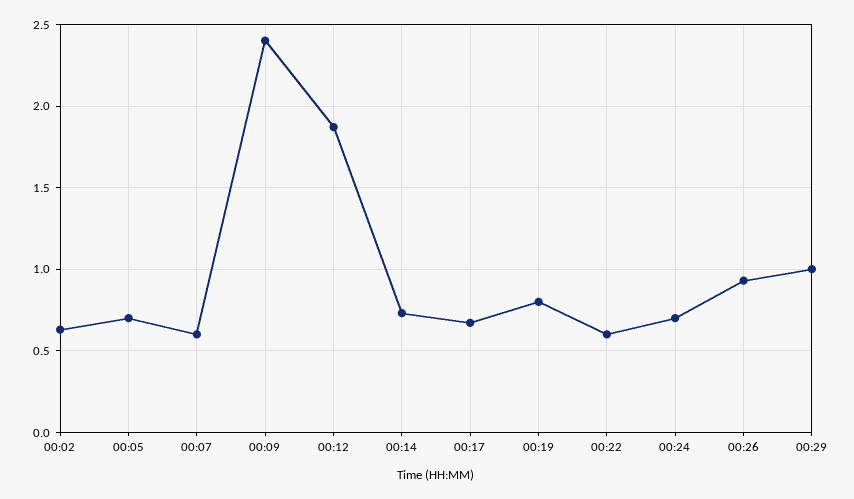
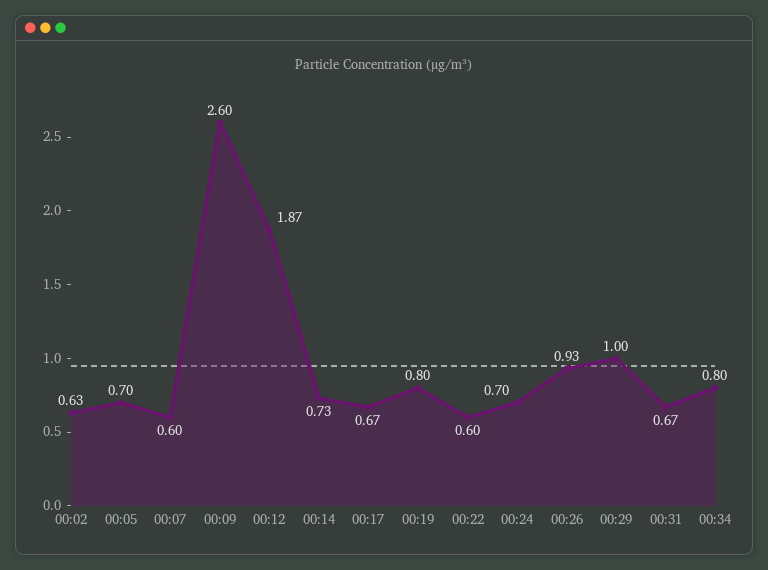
00:09: 2.4 -> 2.6
00:31: none -> 0.67
00:34: none -> 0.8

